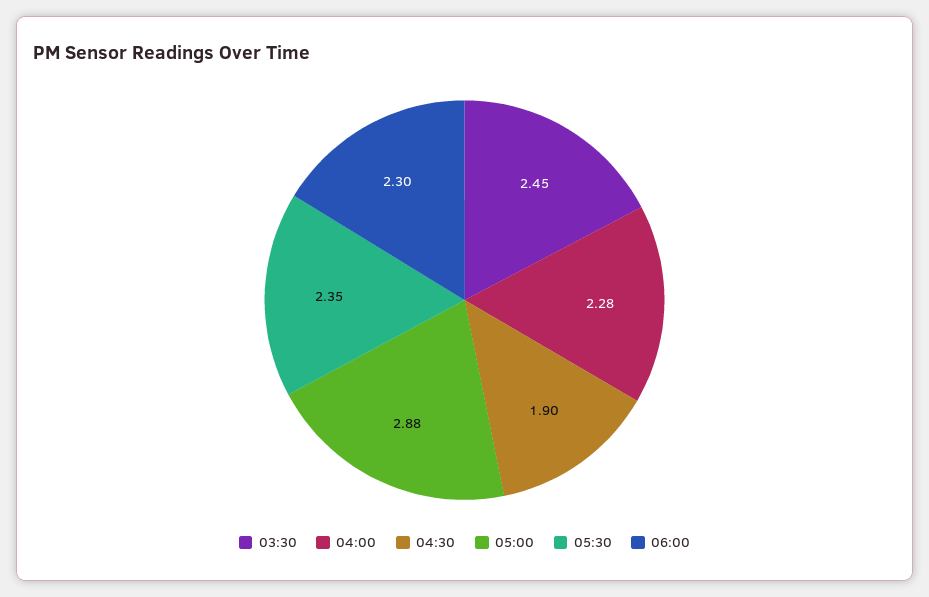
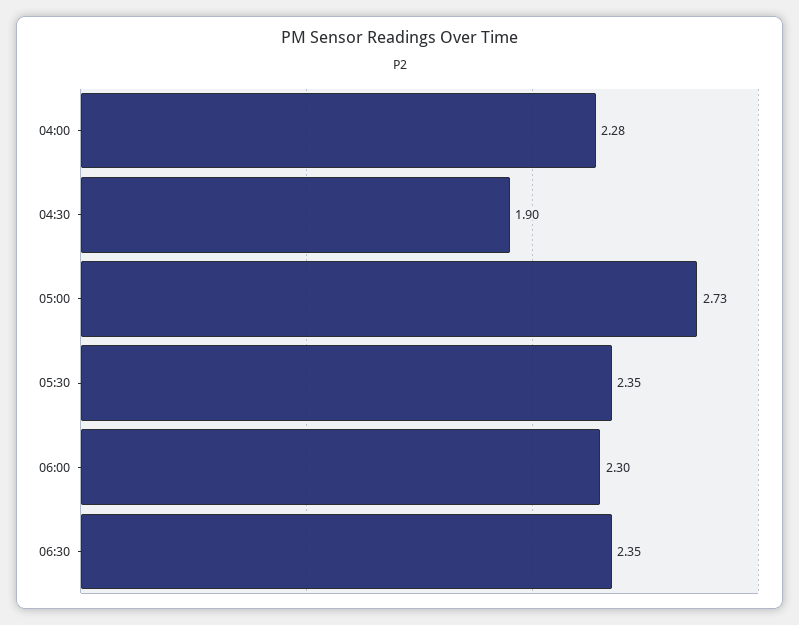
03:30: 2.45 -> none
05:00: 2.88 -> 2.73
06:30: none -> 2.35

